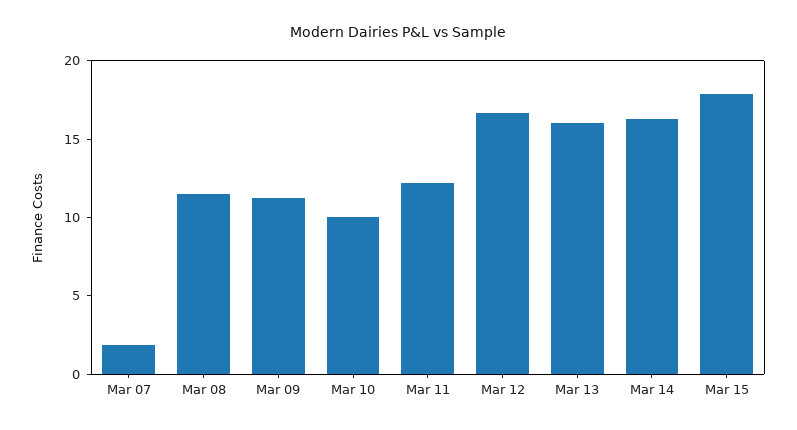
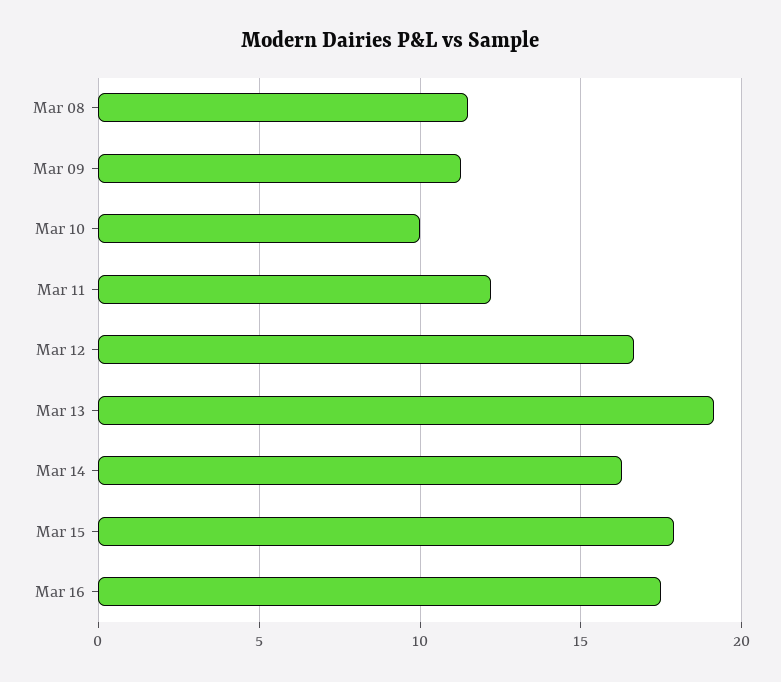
Mar 07: 2 -> none
Mar 13: 16 -> 19
Mar 16: none -> 17.5

